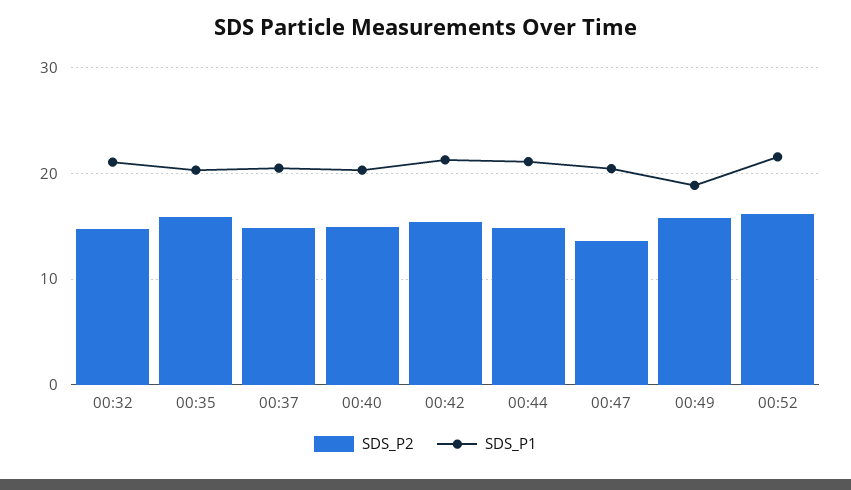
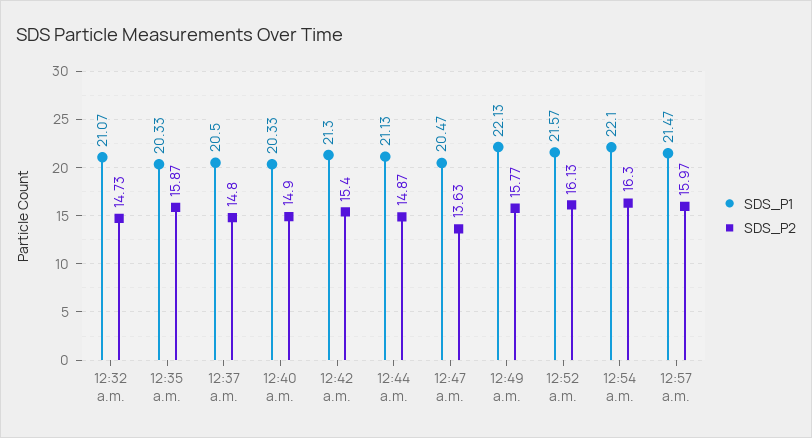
SDS_P1, 00:49: 19 -> 22.13
SDS_P1, 12:54 a.m.: none -> 22.1
SDS_P2, 12:54 a.m.: none -> 16.3
SDS_P1, 12:57 a.m.: none -> 21.47
SDS_P2, 12:57 a.m.: none -> 15.97

